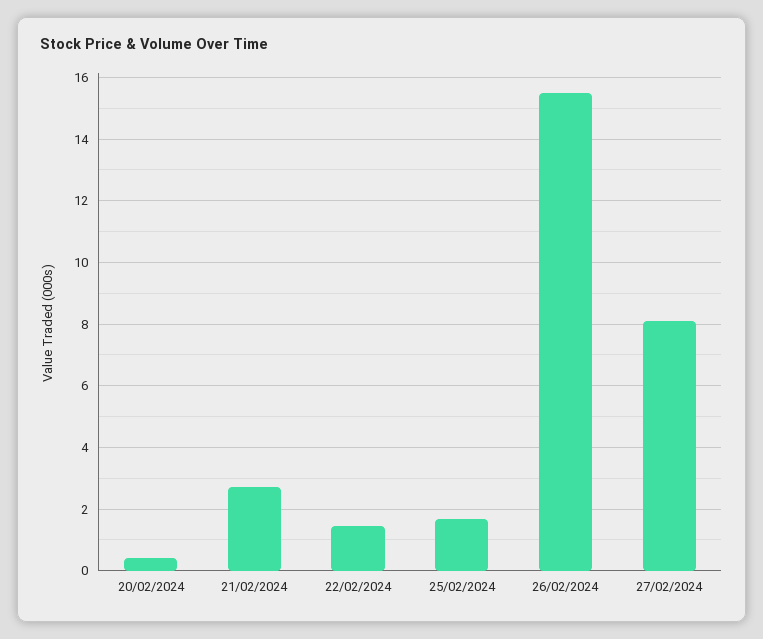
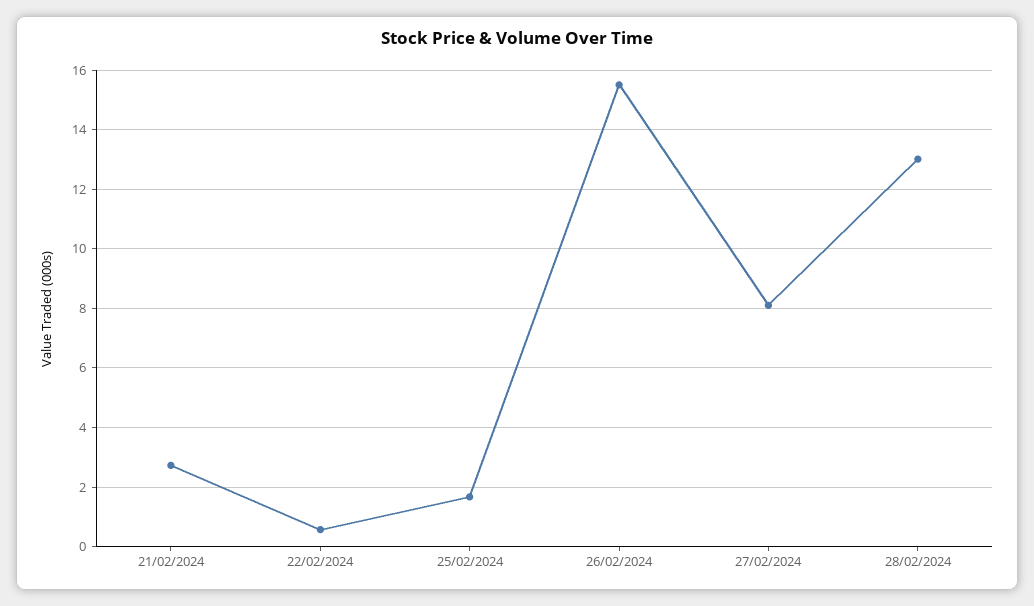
20/02/2024: 0.4 -> none
22/02/2024: 1.4 -> 0.5
28/02/2024: none -> 13

